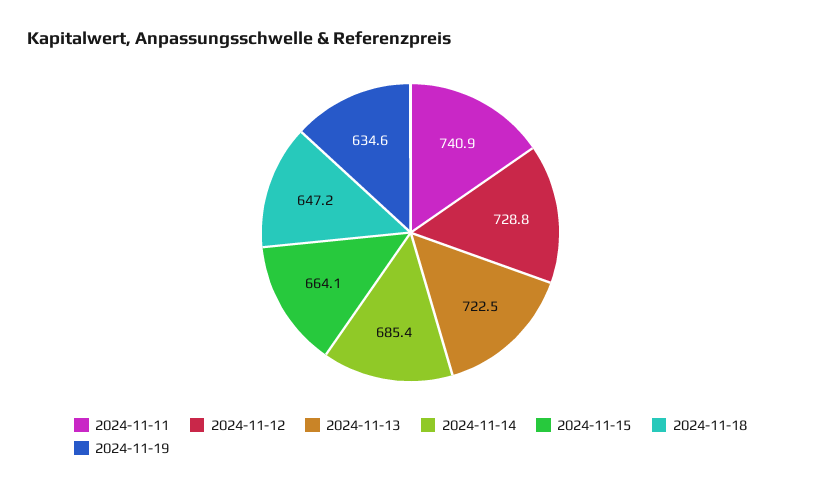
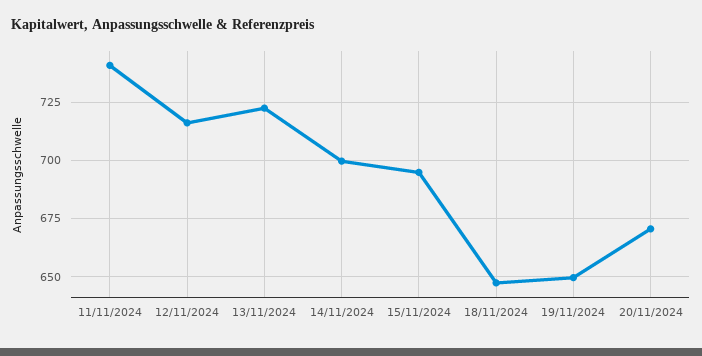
2024-11-12: 728.8 -> 715
2024-11-14: 685.4 -> 700
2024-11-15: 664.1 -> 695
2024-11-19: 634.6 -> 650
20/11/2024: none -> 670

